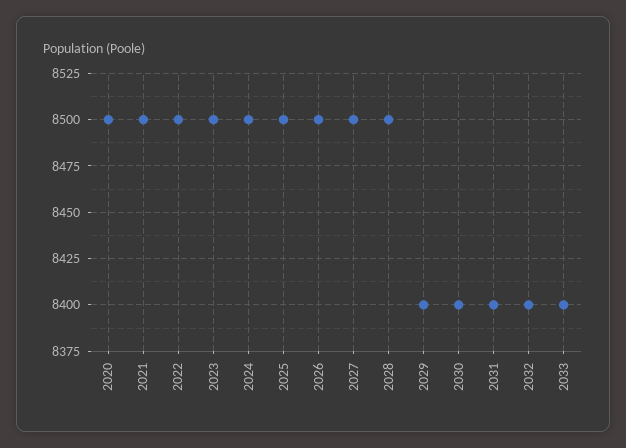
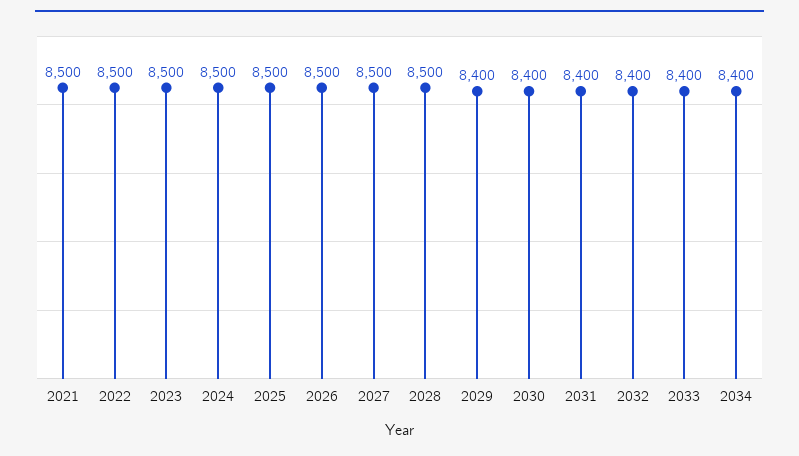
2020: 8500 -> none
2034: none -> 8400

